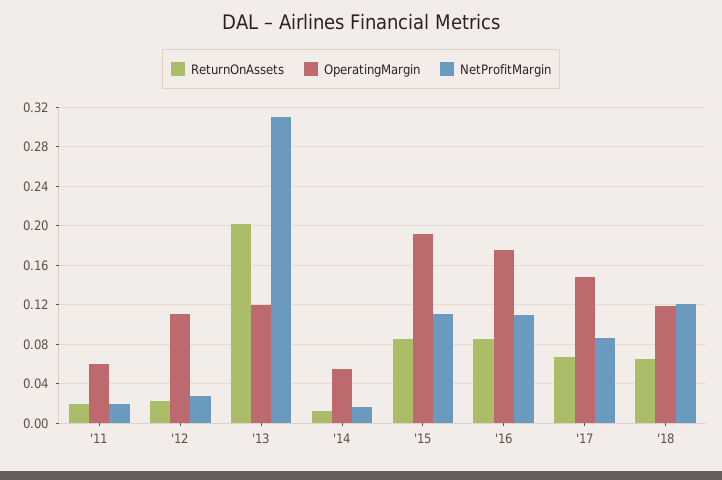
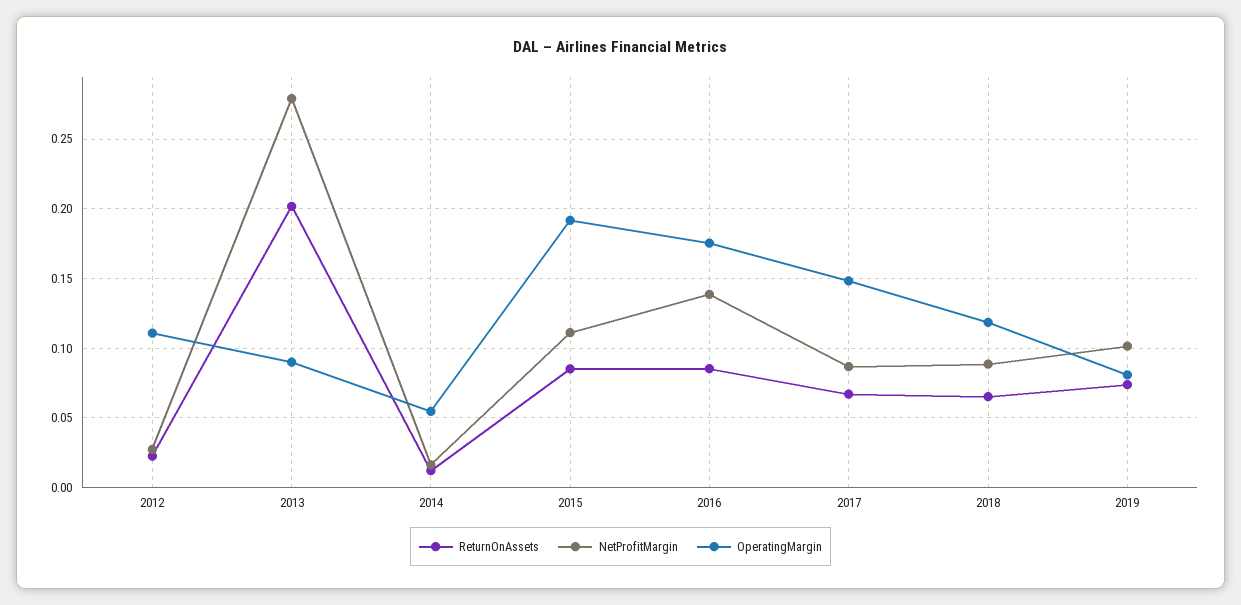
ReturnOnAssets, '11: 0.02 -> none
OperatingMargin, '11: 0.06 -> none
NetProfitMargin, '11: 0.02 -> none
OperatingMargin, '13: 0.12 -> 0.09
NetProfitMargin, '13: 0.31 -> 0.28
NetProfitMargin, '16: 0.11 -> 0.14
NetProfitMargin, '18: 0.12 -> 0.09
ReturnOnAssets, 2019: none -> 0.075
NetProfitMargin, 2019: none -> 0.1
OperatingMargin, 2019: none -> 0.08

